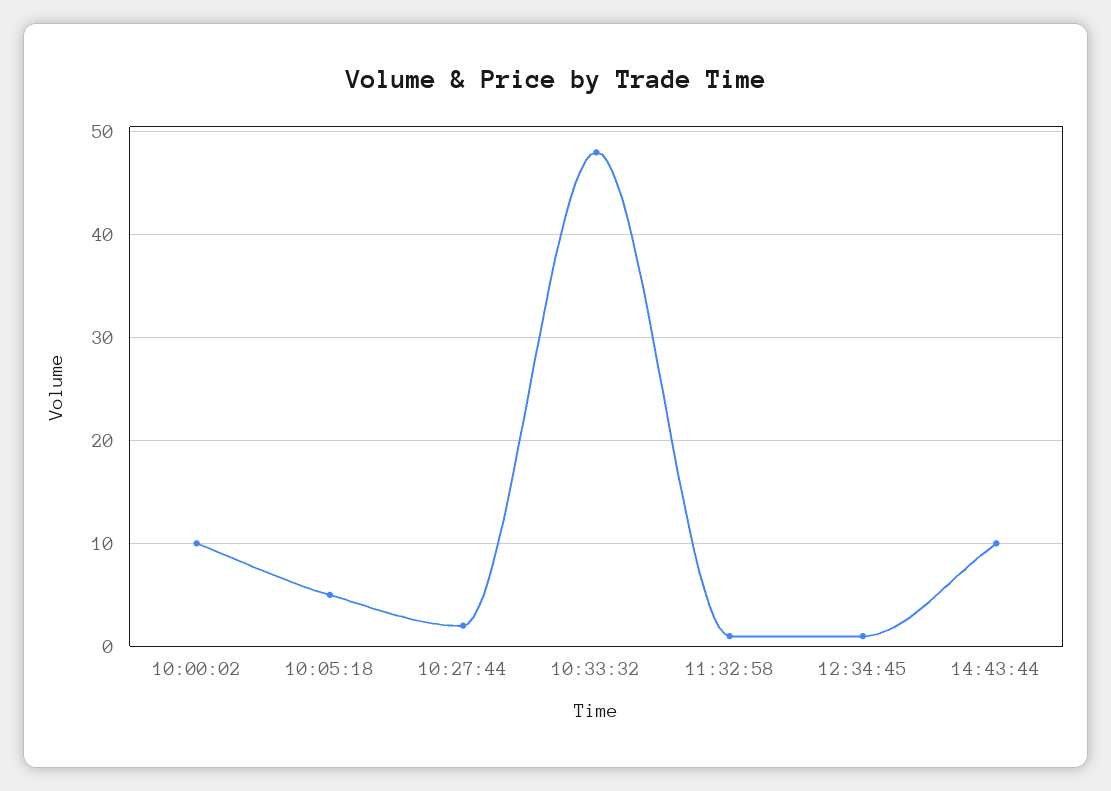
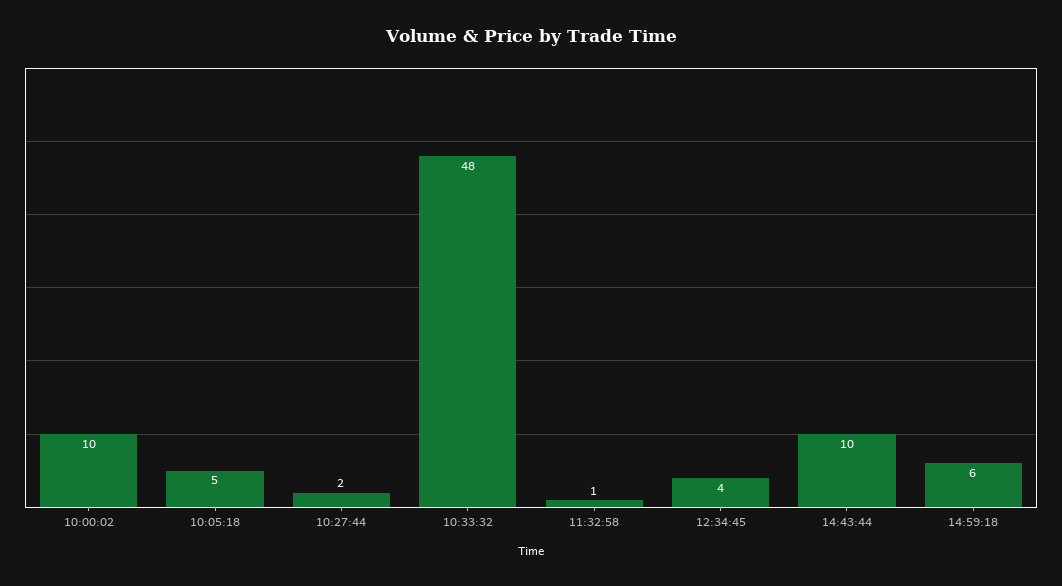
12:34:45: 1 -> 4
14:59:18: none -> 6

